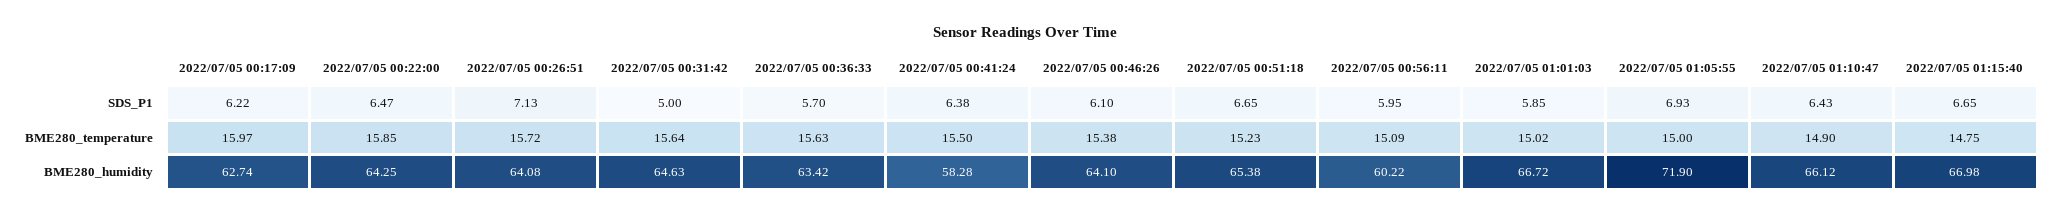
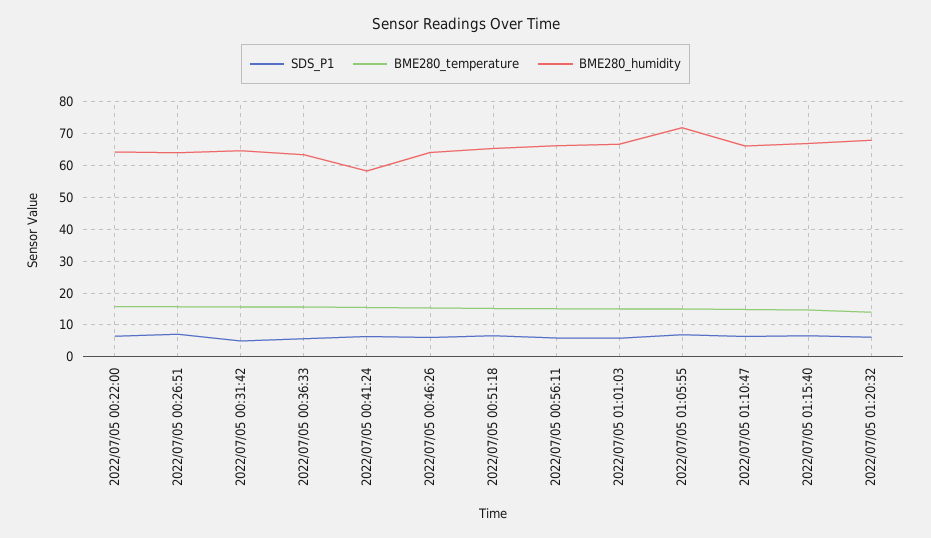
SDS_P1, 2022/07/05 00:17:09: 6.22 -> none
BME280_temperature, 2022/07/05 00:17:09: 15.97 -> none
BME280_humidity, 2022/07/05 00:17:09: 62.74 -> none
BME280_humidity, 2022/07/05 00:56:11: 60.22 -> 66
SDS_P1, 2022/07/05 01:20:32: none -> 6
BME280_temperature, 2022/07/05 01:20:32: none -> 14
BME280_humidity, 2022/07/05 01:20:32: none -> 68

